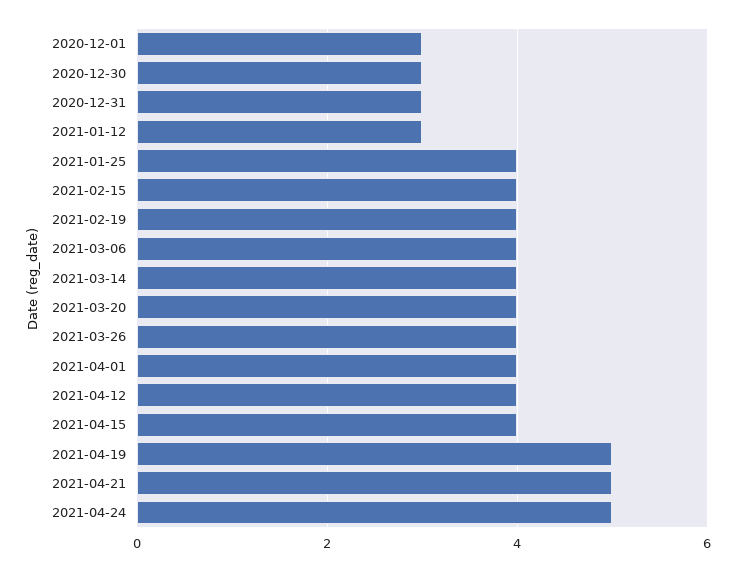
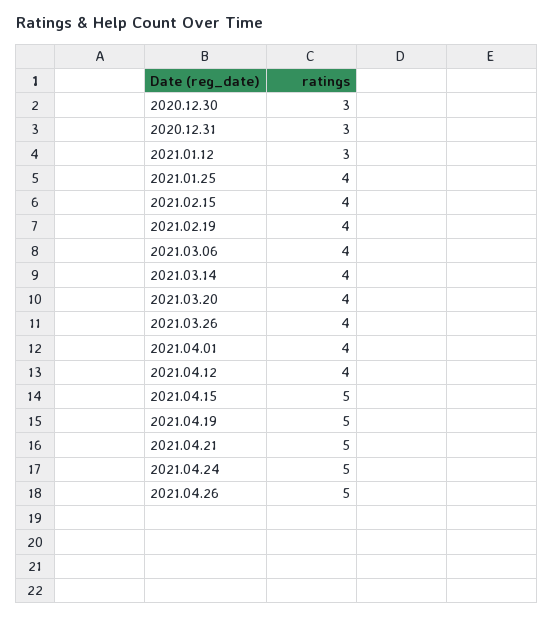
2020-12-01: 3 -> none
2021-04-15: 4 -> 5
2021.04.26: none -> 5

